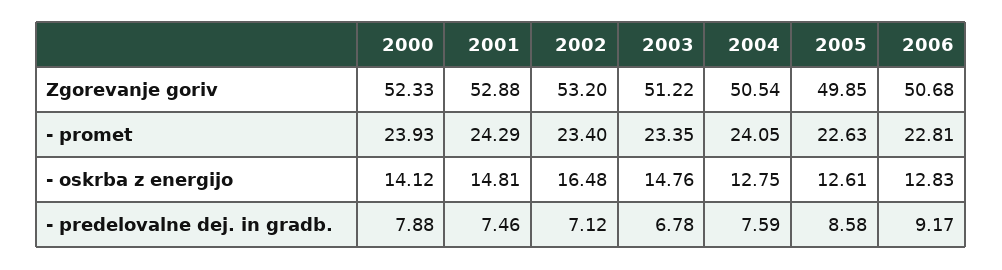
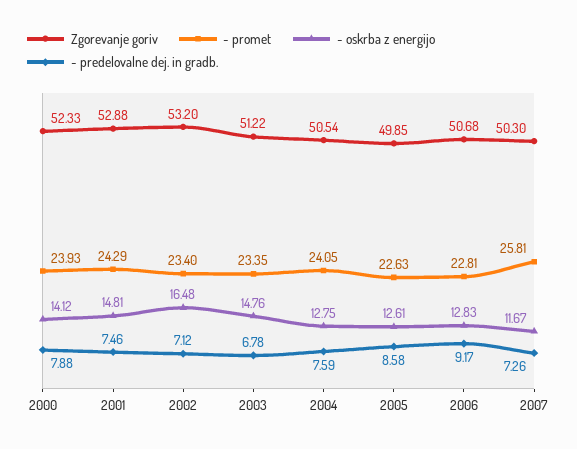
Zgorevanje goriv, 2007: none -> 50.3
- promet, 2007: none -> 25.81
- oskrba z energijo, 2007: none -> 11.67
- predelovalne dej. in gradb., 2007: none -> 7.26

